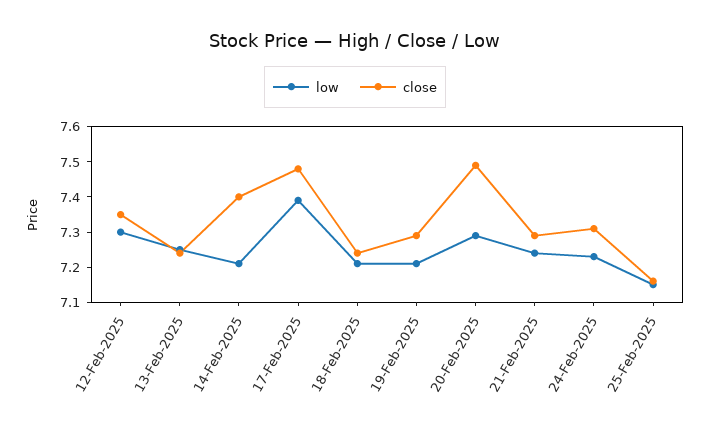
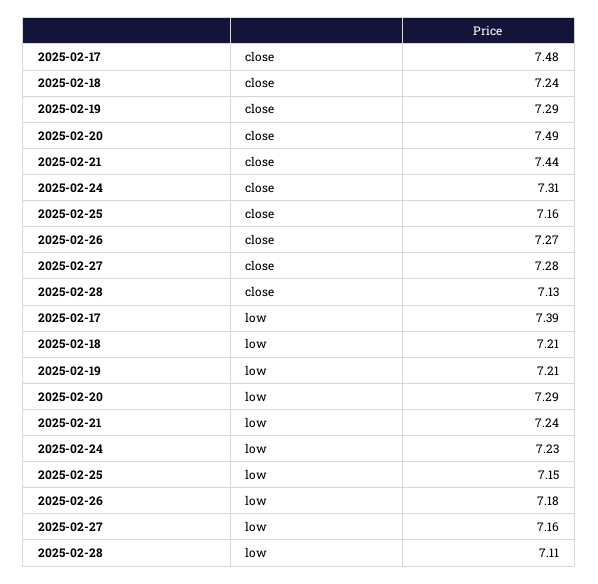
low, 12-Feb-2025: 7.3 -> none
close, 12-Feb-2025: 7.35 -> none
low, 13-Feb-2025: 7.25 -> none
close, 13-Feb-2025: 7.25 -> none
low, 14-Feb-2025: 7.2 -> none
close, 14-Feb-2025: 7.4 -> none
close, 21-Feb-2025: 7.3 -> 7.44
close, 2025-02-26: none -> 7.27
close, 2025-02-27: none -> 7.28
close, 2025-02-28: none -> 7.13
low, 2025-02-26: none -> 7.18
low, 2025-02-27: none -> 7.16
low, 2025-02-28: none -> 7.11

